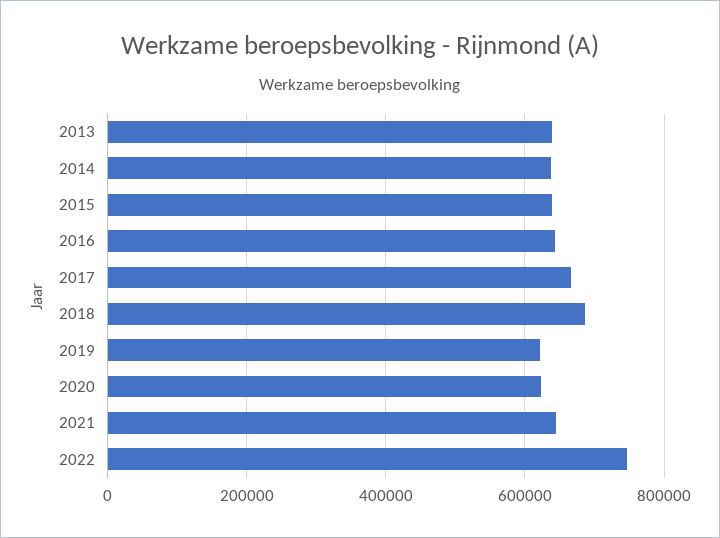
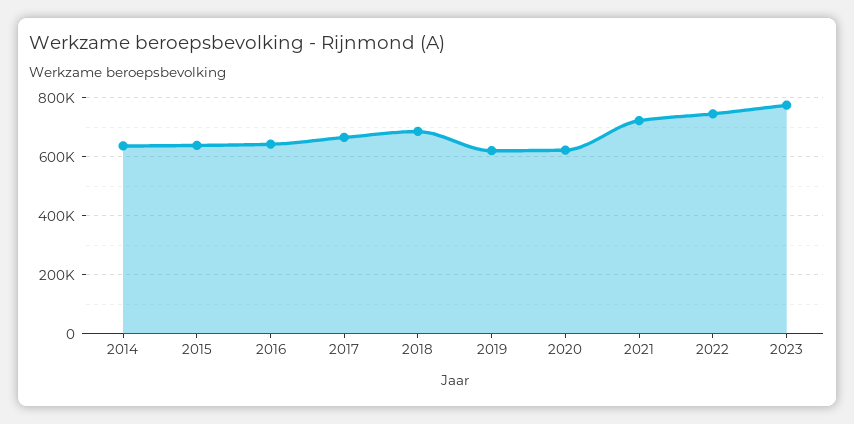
2013: 640000 -> none
2021: 640000 -> 725000
2023: none -> 775000

